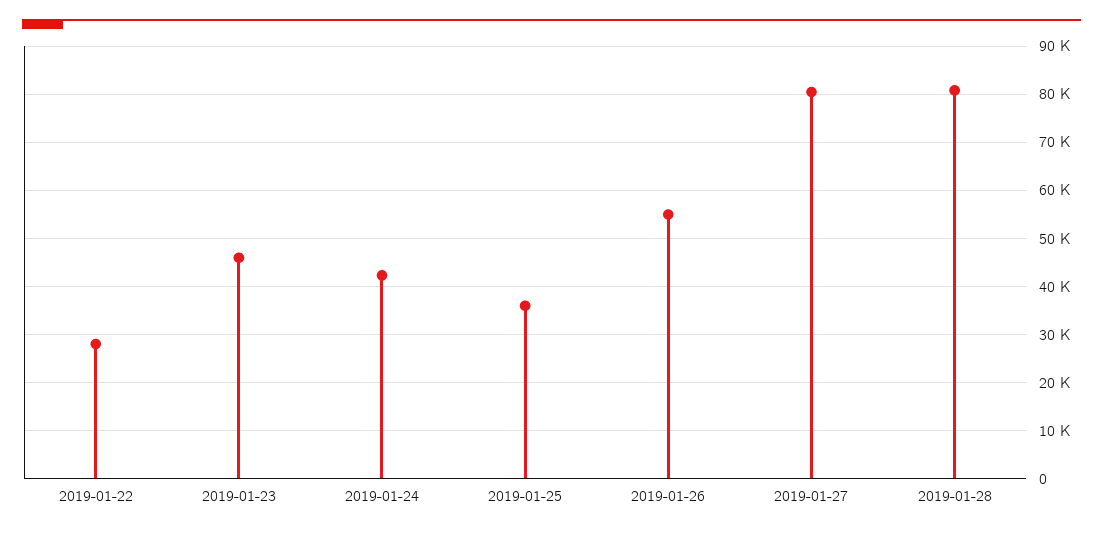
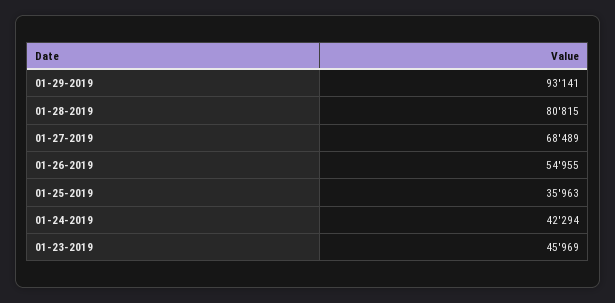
2019-01-22: 28000 -> none
2019-01-27: 80000 -> 68489
01-29-2019: none -> 93141

